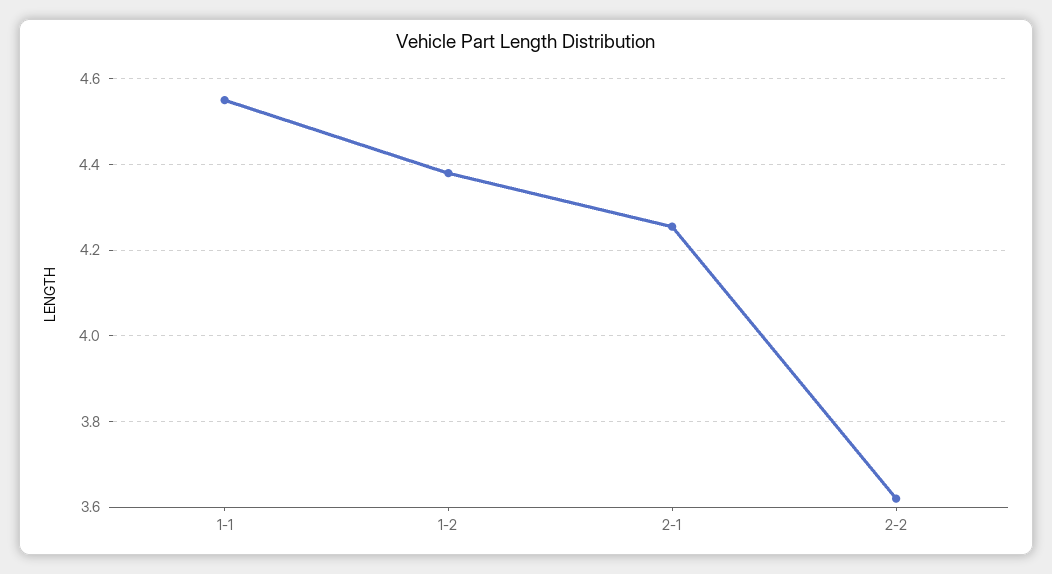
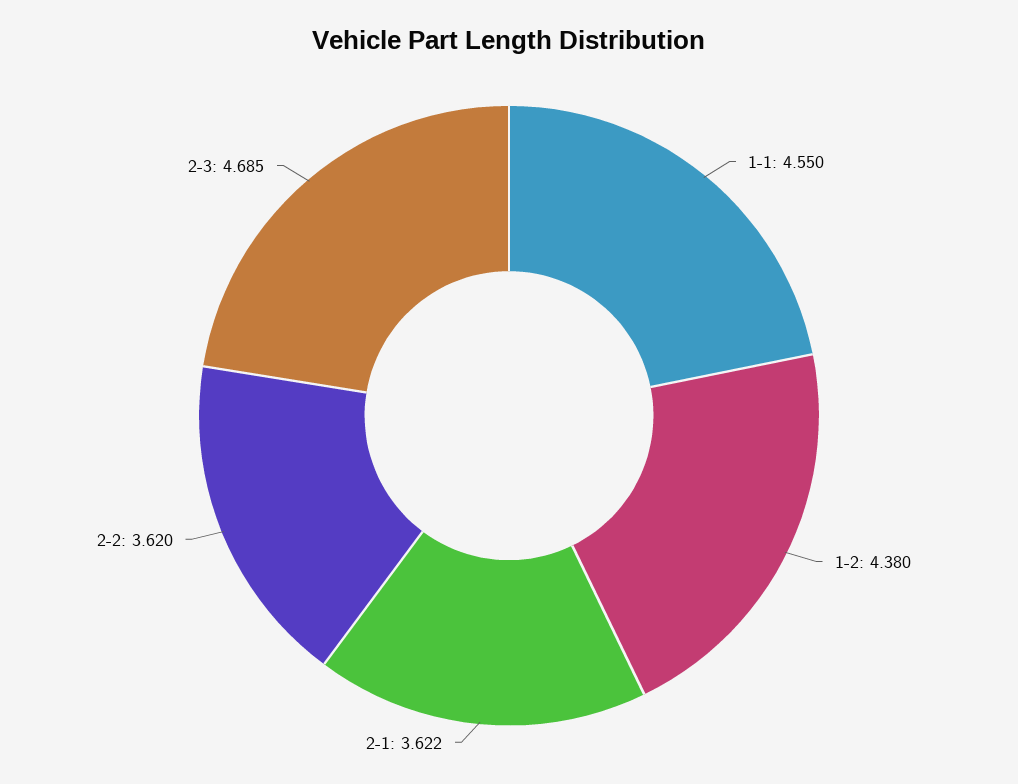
2-1: 4.26 -> 3.622
2-3: none -> 4.685

